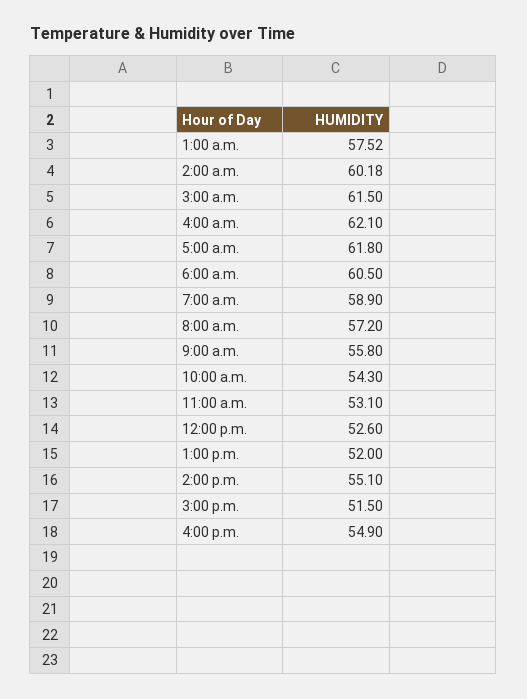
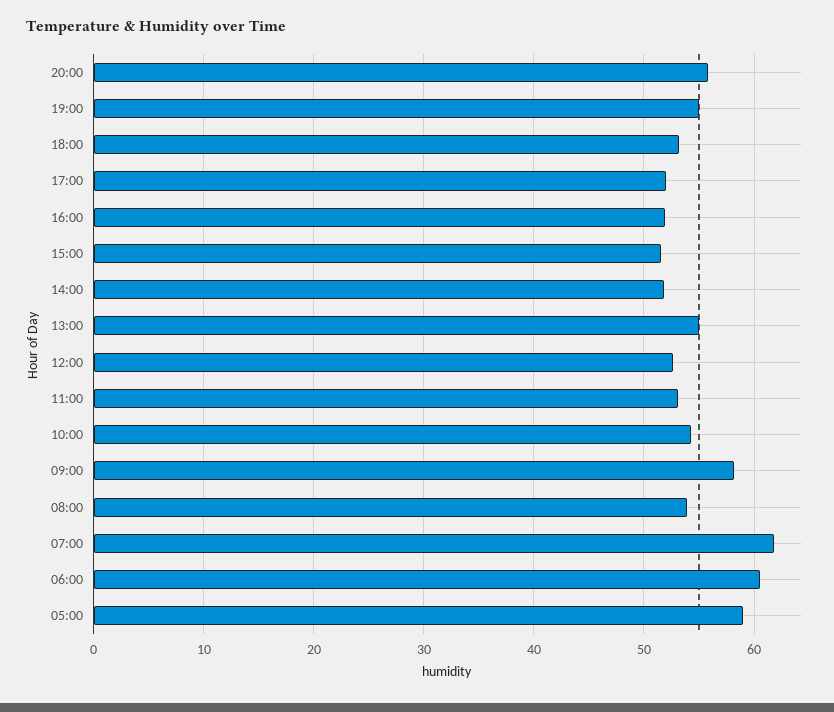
1:00 a.m.: 57.52 -> none
2:00 a.m.: 60.18 -> none
3:00 a.m.: 61.5 -> none
4:00 a.m.: 62.1 -> none
5:00 a.m.: 61.8 -> 59
7:00 a.m.: 58.9 -> 62
8:00 a.m.: 57.2 -> 54
9:00 a.m.: 55.8 -> 58
1:00 p.m.: 52 -> 55
2:00 p.m.: 55.1 -> 52
4:00 p.m.: 54.9 -> 52
20:00: none -> 56
19:00: none -> 55
18:00: none -> 53
17:00: none -> 52

